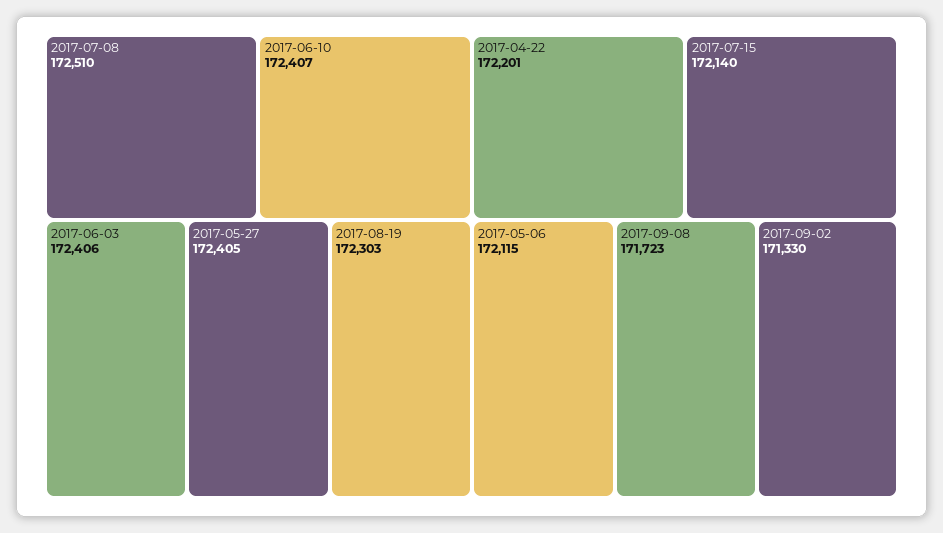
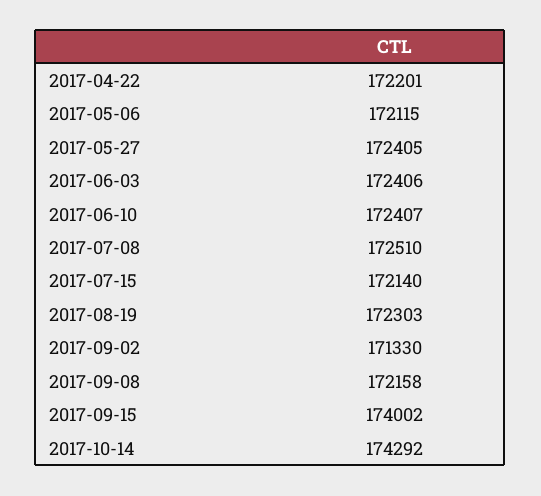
2017-09-08: 171723 -> 172158
2017-09-15: none -> 174002
2017-10-14: none -> 174292

